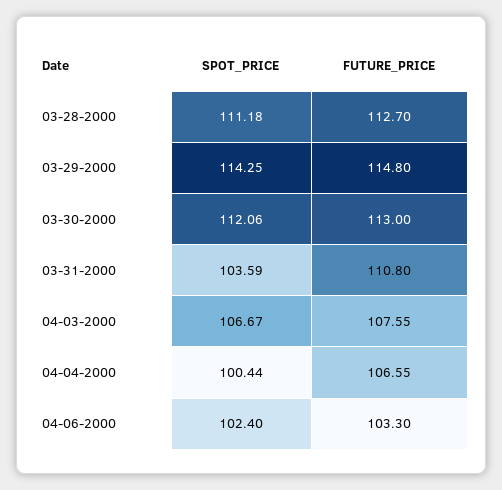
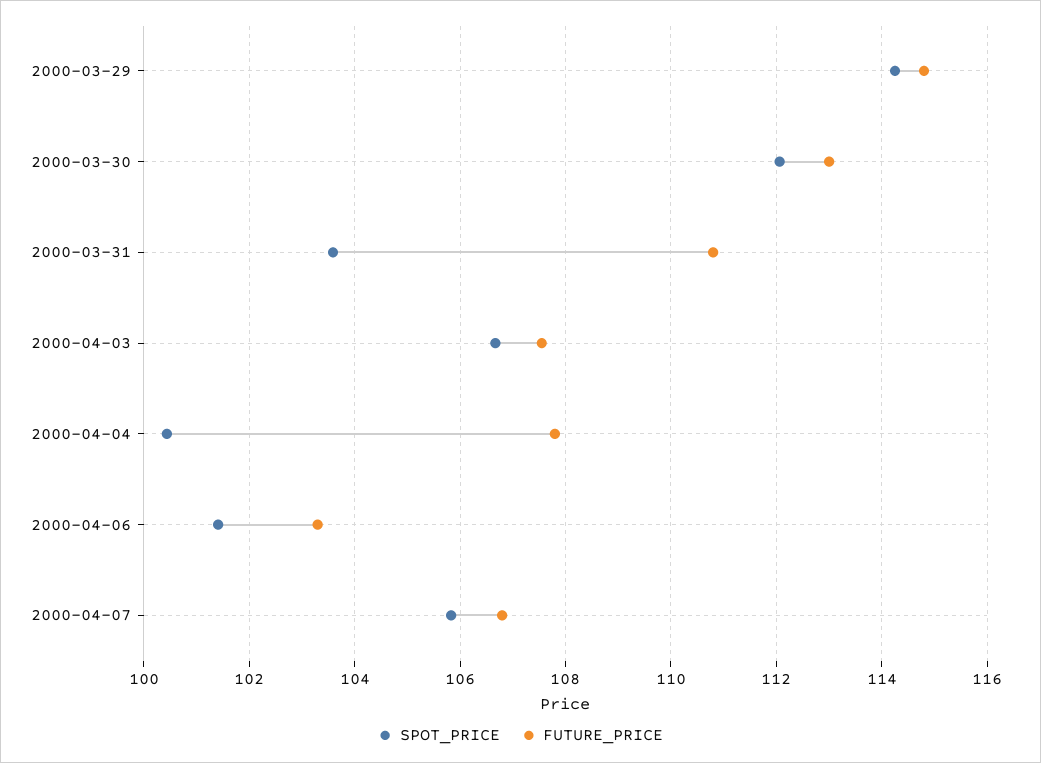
SPOT_PRICE, 03-28-2000: 111.18 -> none
FUTURE_PRICE, 03-28-2000: 112.7 -> none
FUTURE_PRICE, 04-04-2000: 106.55 -> 107.8
SPOT_PRICE, 04-06-2000: 102.4 -> 101.4
SPOT_PRICE, 2000-04-07: none -> 105.8
FUTURE_PRICE, 2000-04-07: none -> 106.8

